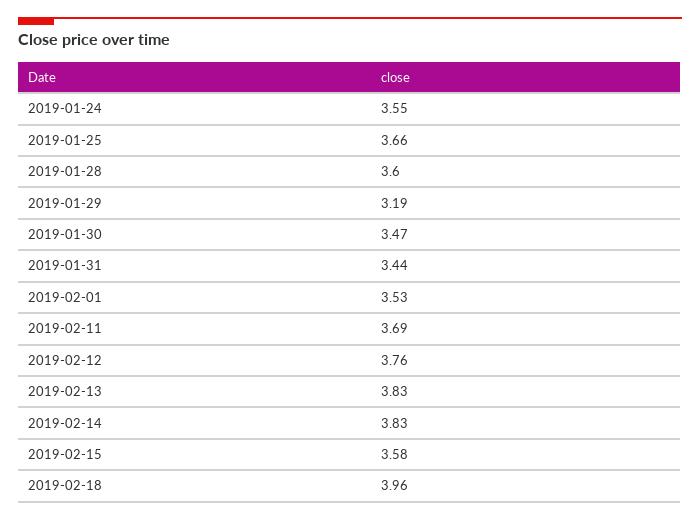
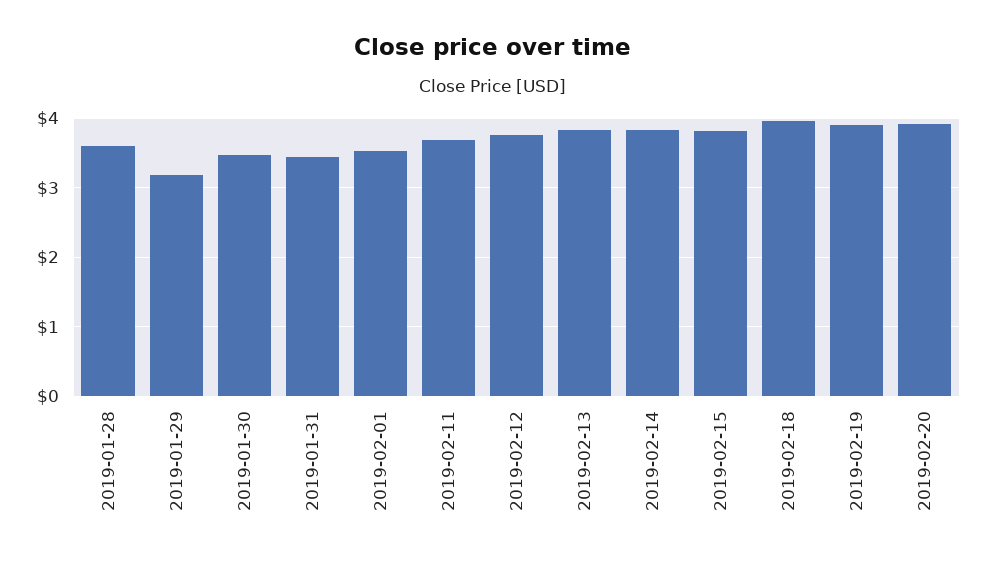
2019-01-24: 3.55 -> none
2019-01-25: 3.66 -> none
2019-02-15: 3.58 -> 3.8
2019-02-19: none -> 3.9
2019-02-20: none -> 3.9

